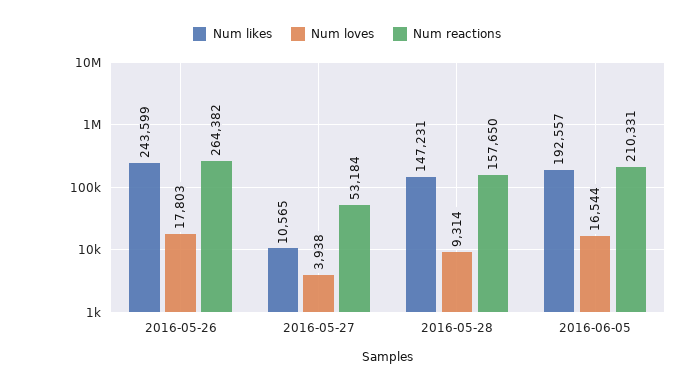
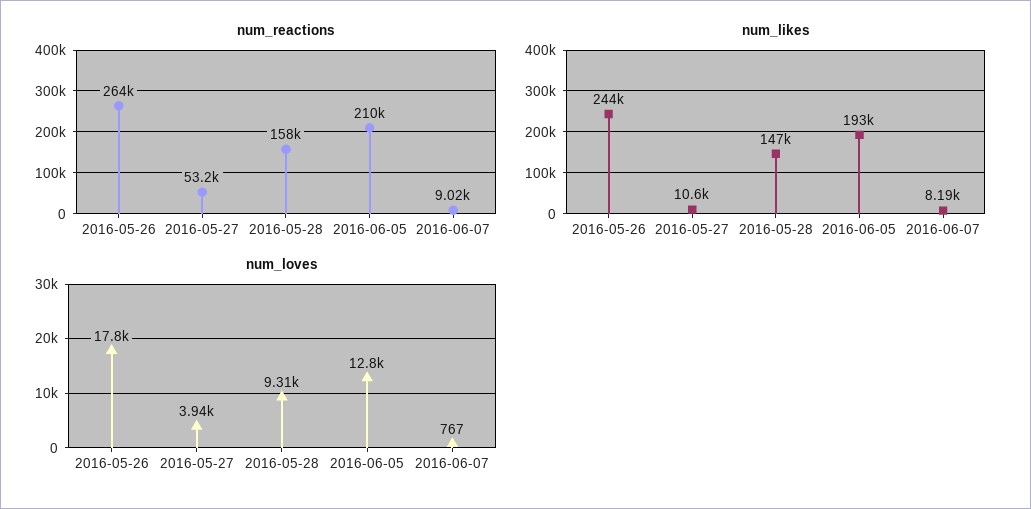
Num loves, 2016-06-05: 16544 -> 12800
Num reactions, 2016-06-07: none -> 9020
Num likes, 2016-06-07: none -> 8190
Num loves, 2016-06-07: none -> 767

